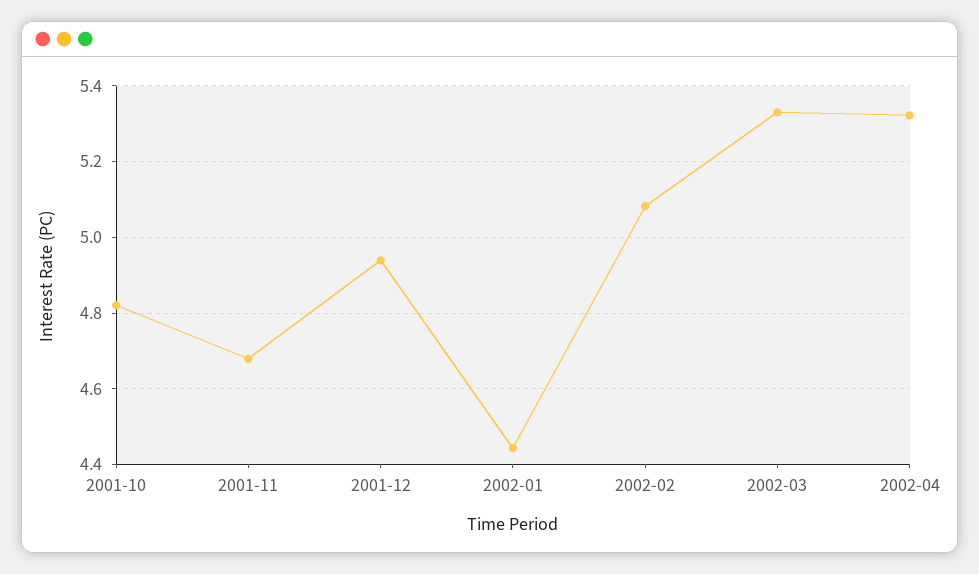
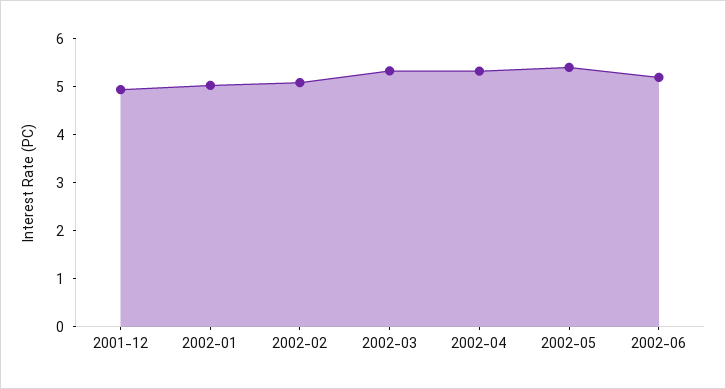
2001-10: 4.82 -> none
2001-11: 4.68 -> none
2002-01: 4.44 -> 5
2002-05: none -> 5.4
2002-06: none -> 5.2

